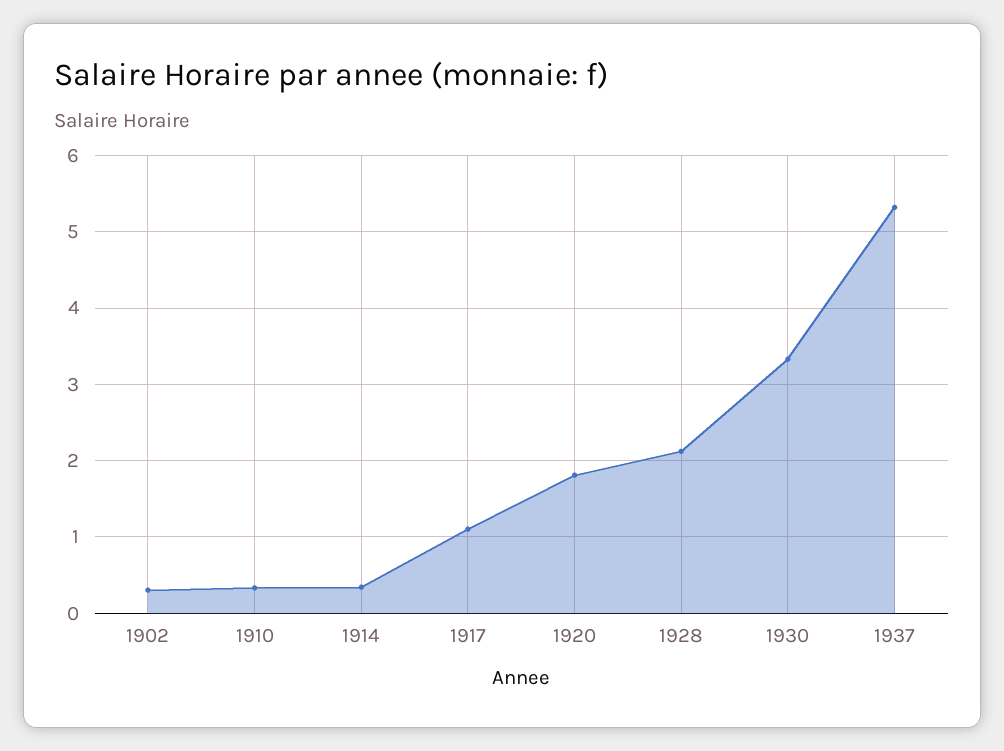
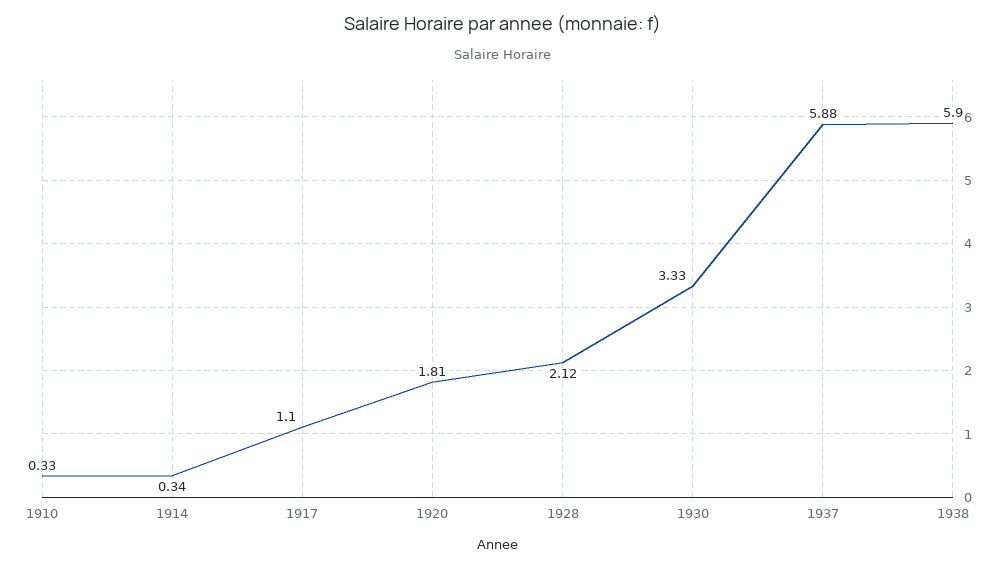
1902: 0.3 -> none
1937: 5.3 -> 5.88
1938: none -> 5.9

